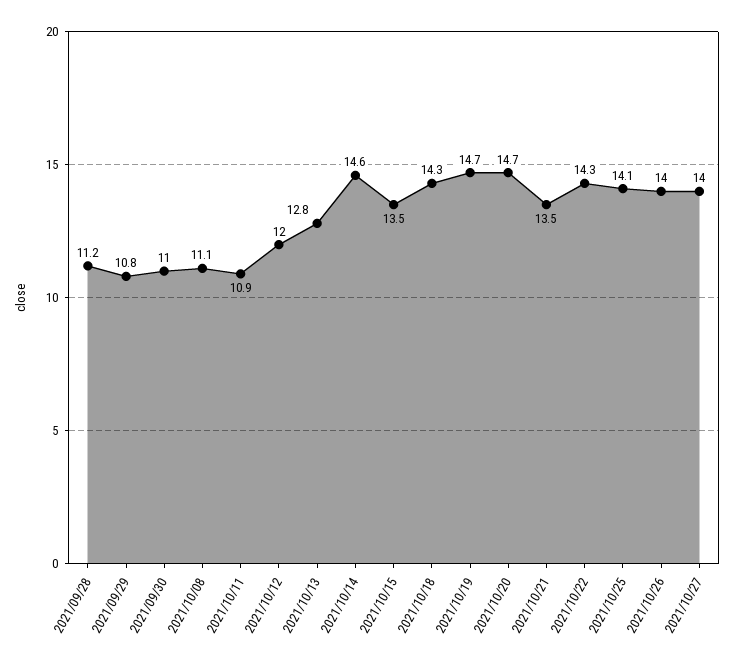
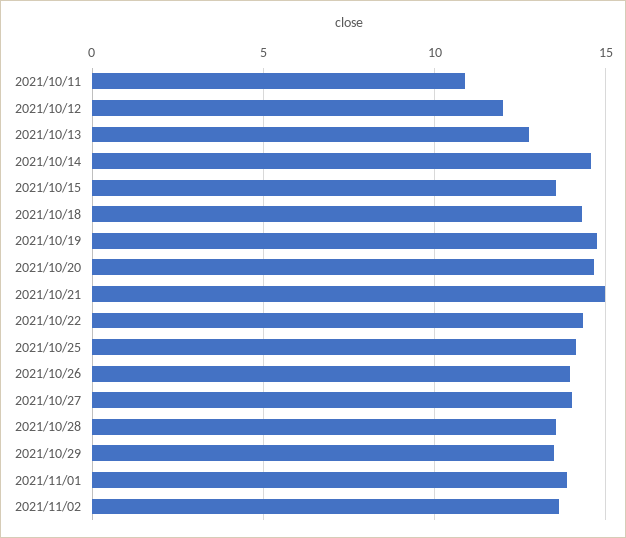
2021/09/28: 11.2 -> none
2021/09/29: 10.8 -> none
2021/09/30: 11 -> none
2021/10/08: 11.1 -> none
2021/10/21: 13.5 -> 15
2021/10/28: none -> 13.5
2021/10/29: none -> 13.5
2021/11/01: none -> 14
2021/11/02: none -> 13.5

